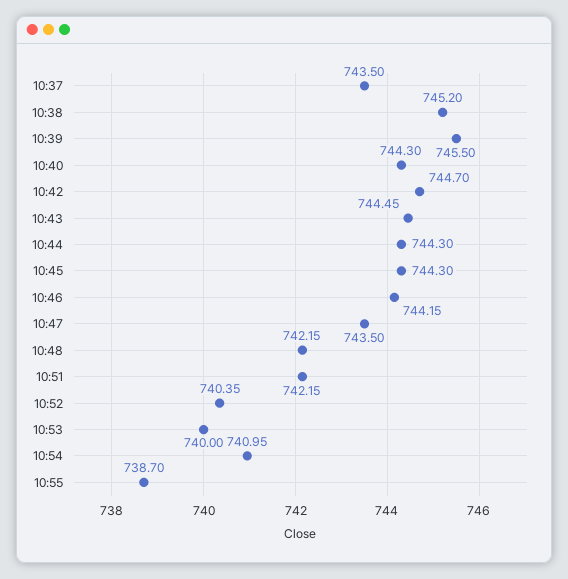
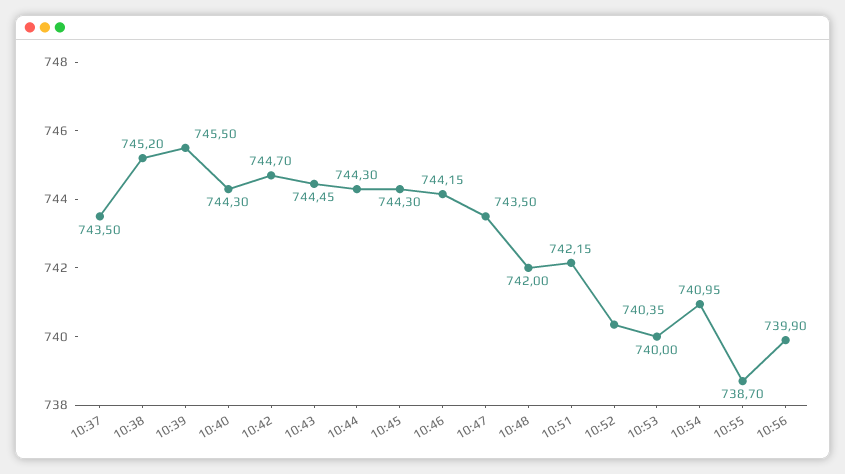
10:48: 742.15 -> 742
10:56: none -> 739.9

